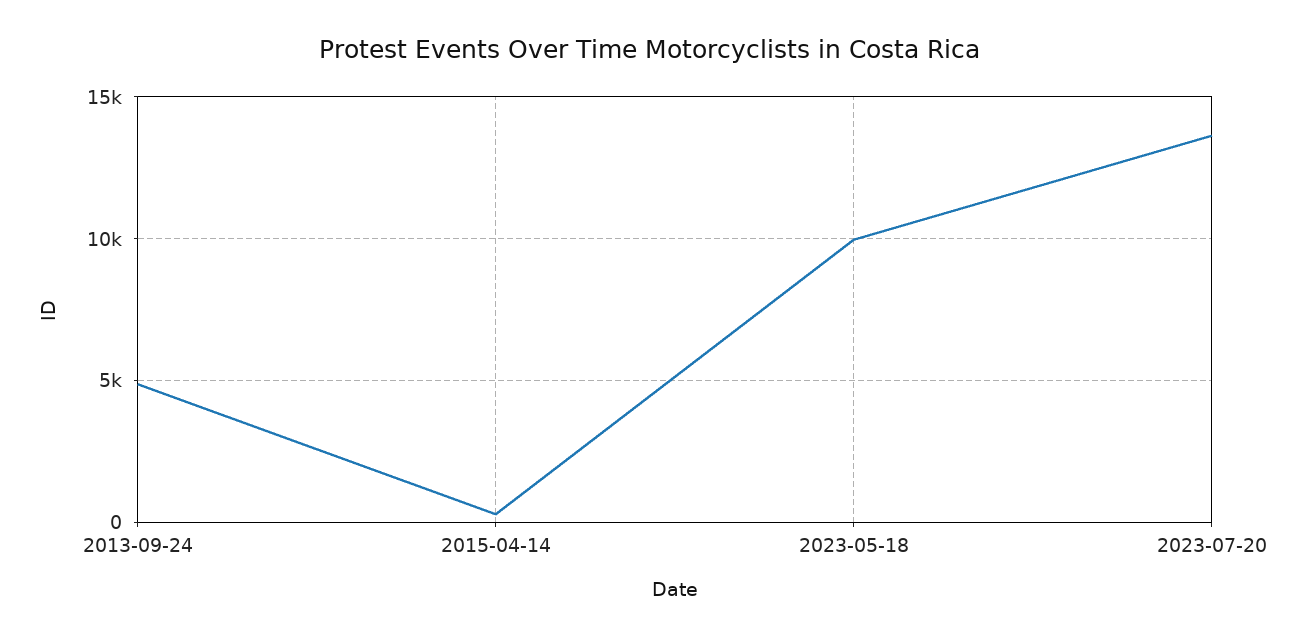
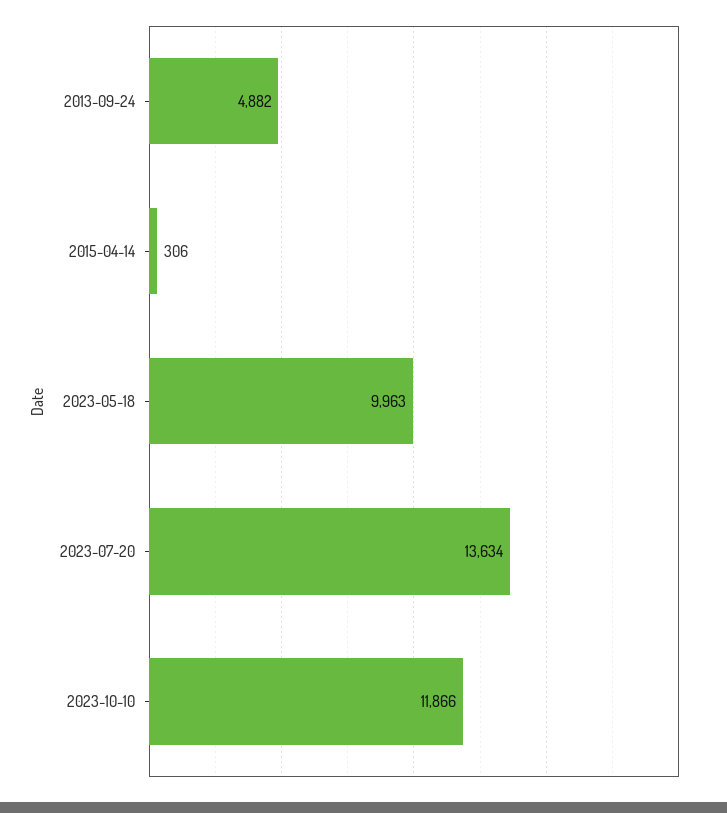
2023-10-10: none -> 11866

